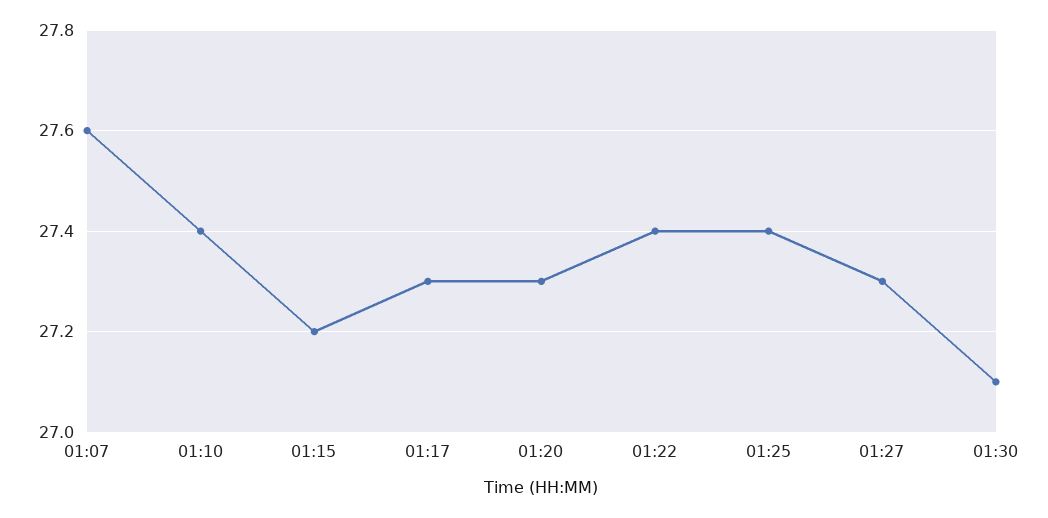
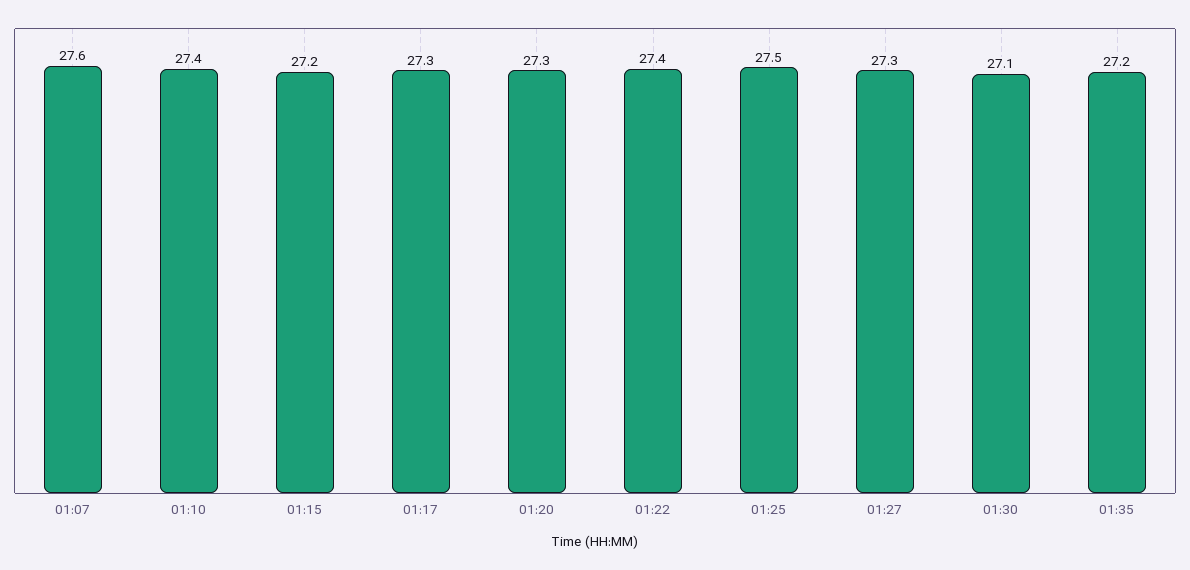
01:25: 27.4 -> 27.5
01:35: none -> 27.2

